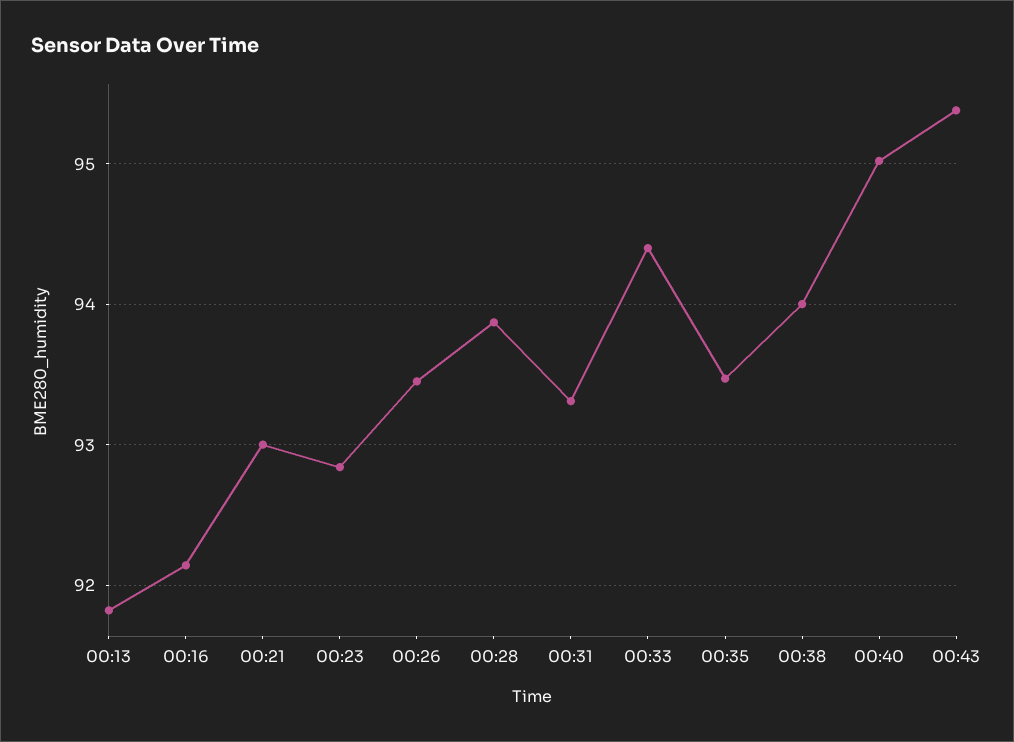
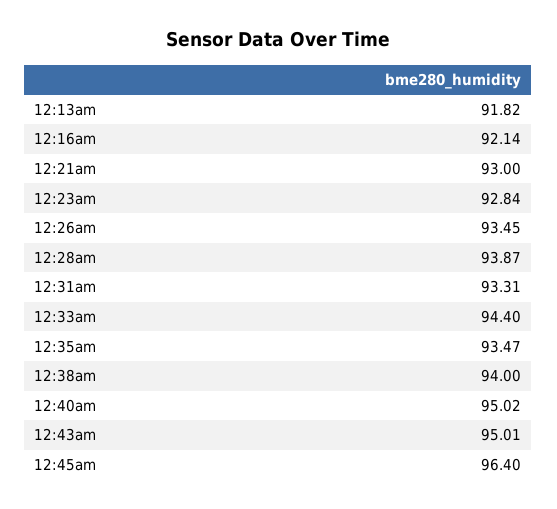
00:43: 95.4 -> 95.01
12:45am: none -> 96.4

